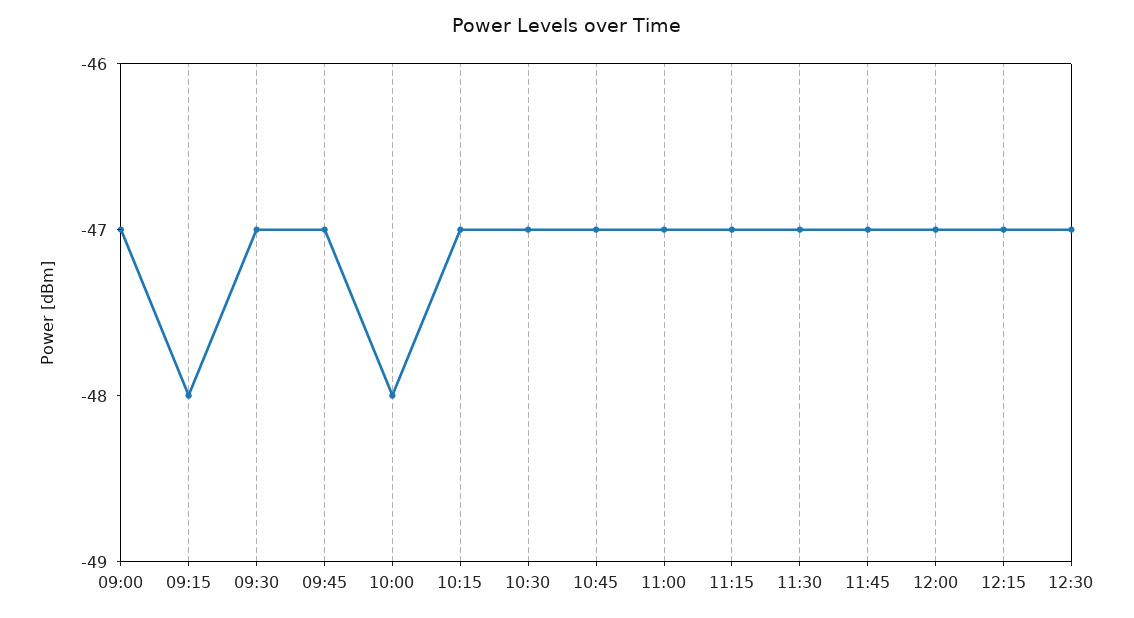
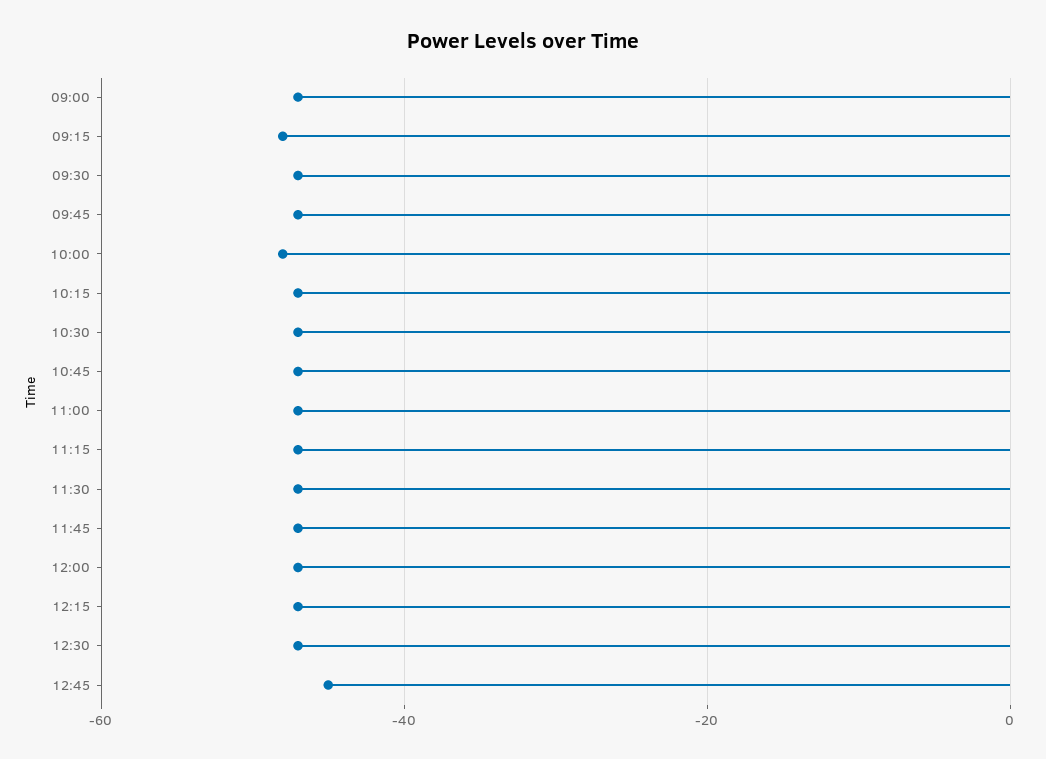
12:45: none -> -45

